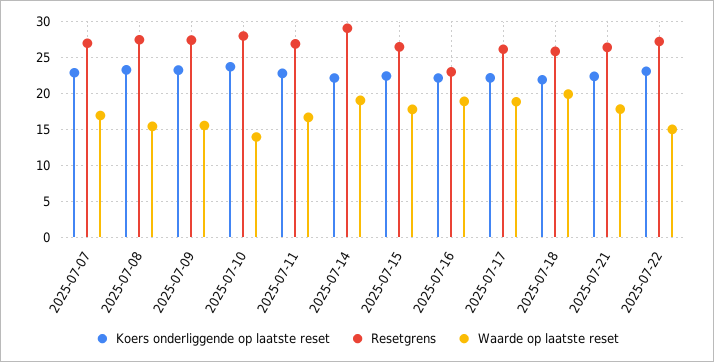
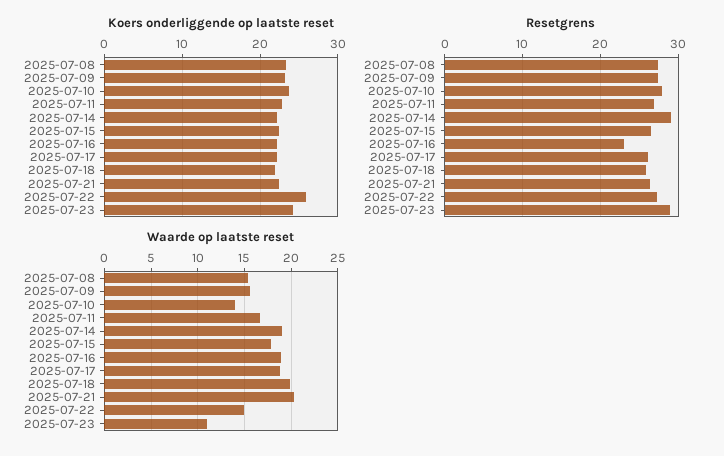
Koers onderliggende op laatste reset, 2025-07-07: 23 -> none
Resetgrens, 2025-07-07: 27 -> none
Waarde op laatste reset, 2025-07-07: 17 -> none
Waarde op laatste reset, 2025-07-21: 18 -> 20
Koers onderliggende op laatste reset, 2025-07-22: 23 -> 26
Koers onderliggende op laatste reset, 2025-07-23: none -> 24
Resetgrens, 2025-07-23: none -> 29
Waarde op laatste reset, 2025-07-23: none -> 11

